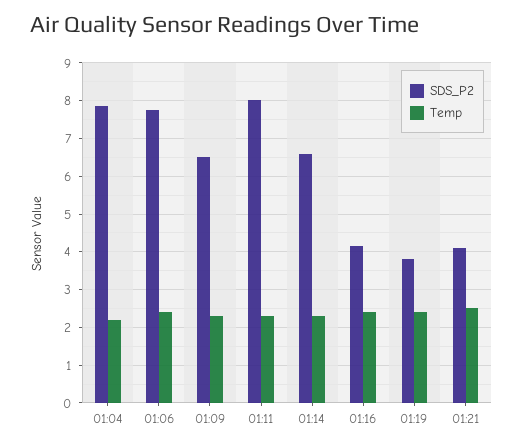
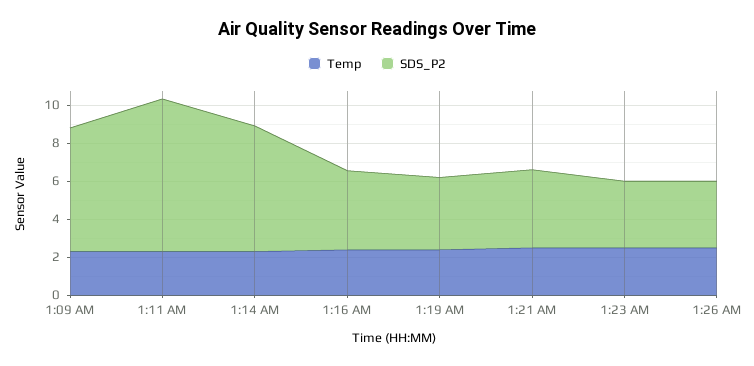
SDS_P2, 01:04: 7.8 -> none
Temp, 01:04: 2.2 -> none
SDS_P2, 01:06: 7.8 -> none
Temp, 01:06: 2.4 -> none
Temp, 1:23 AM: none -> 2.5
SDS_P2, 1:23 AM: none -> 3.5
Temp, 1:26 AM: none -> 2.5
SDS_P2, 1:26 AM: none -> 3.5

